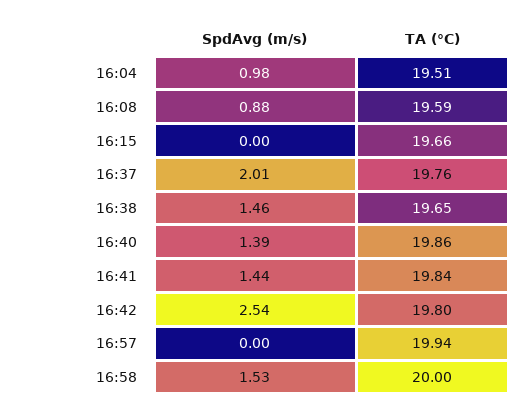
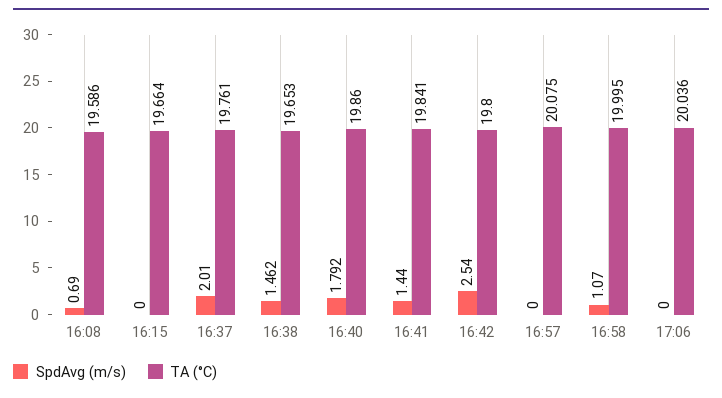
SpdAvg (m/s), 16:04: 0.98 -> none
TA (°C), 16:04: 19.51 -> none
SpdAvg (m/s), 16:08: 0.88 -> 0.69
SpdAvg (m/s), 16:40: 1.39 -> 1.792
TA (°C), 16:57: 19.94 -> 20.075
SpdAvg (m/s), 16:58: 1.53 -> 1.07
SpdAvg (m/s), 17:06: none -> 0
TA (°C), 17:06: none -> 20.036

